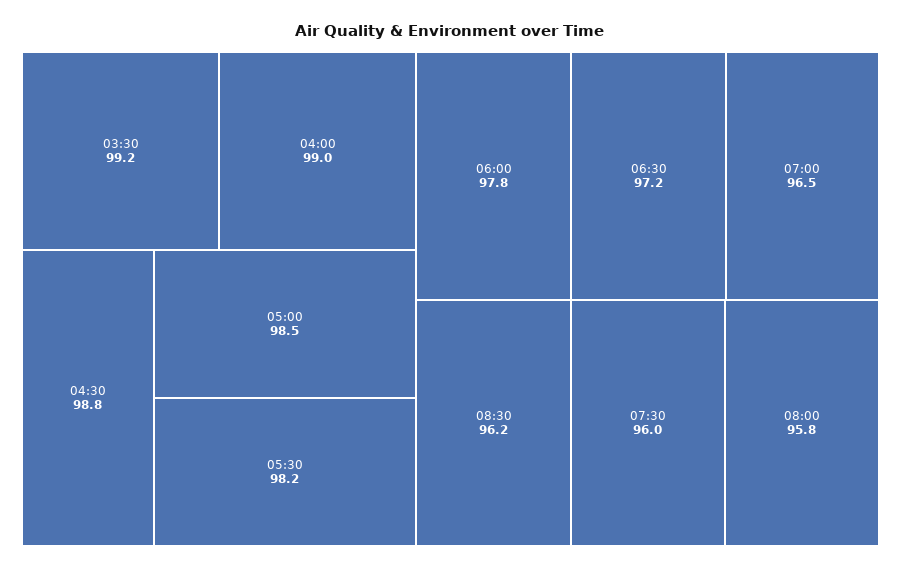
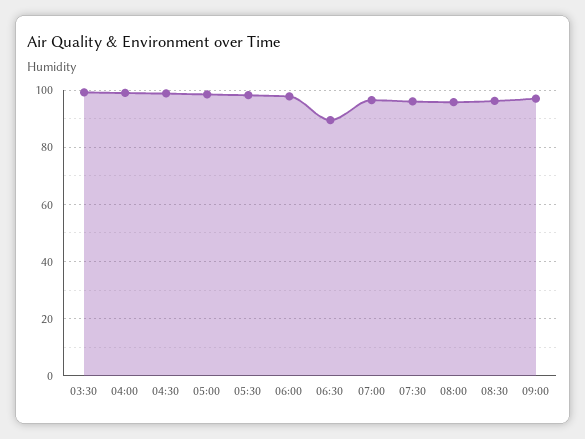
06:30: 97.2 -> 90
09:00: none -> 97.5

